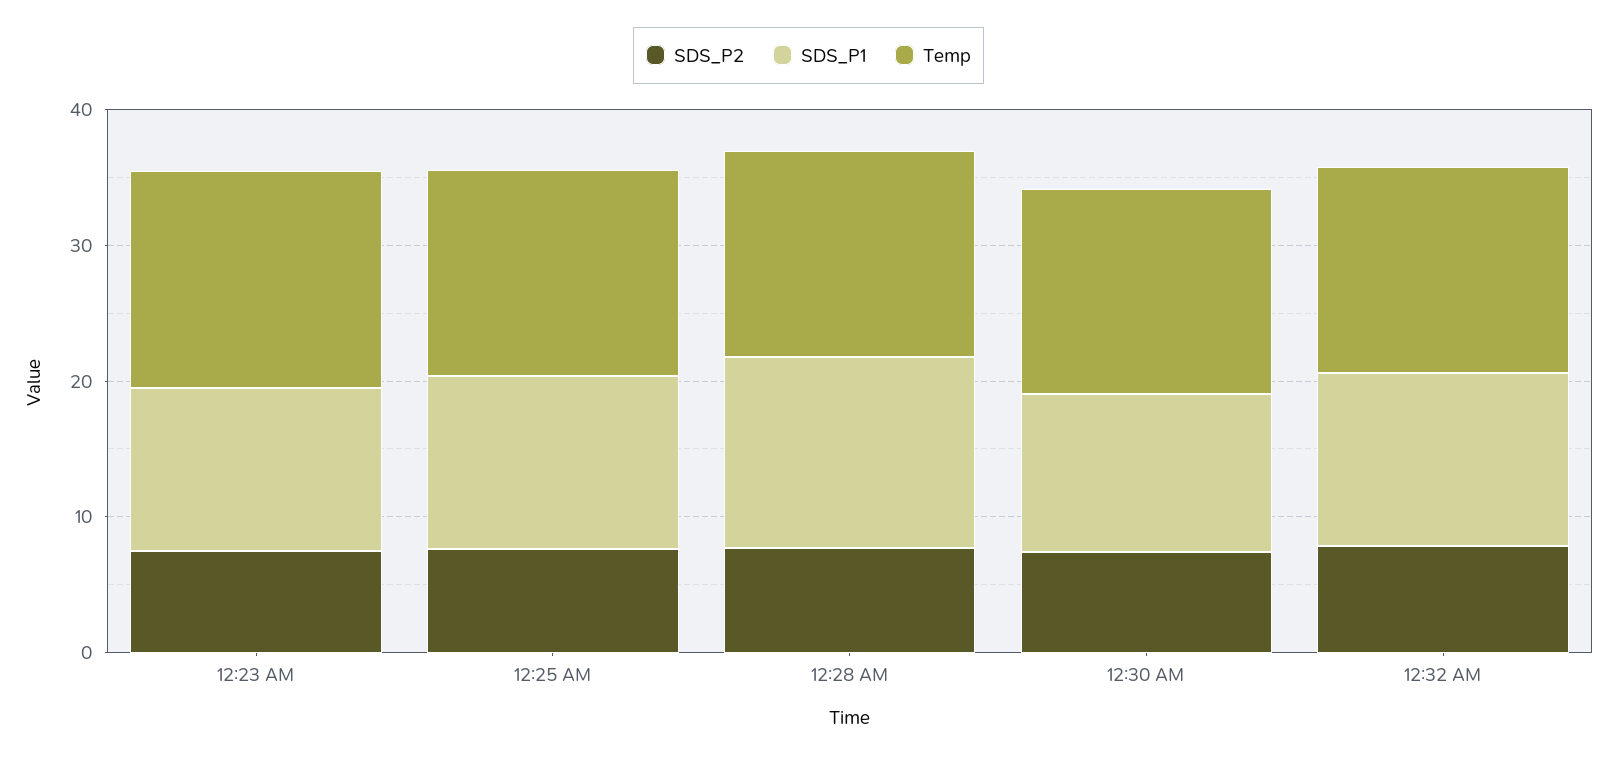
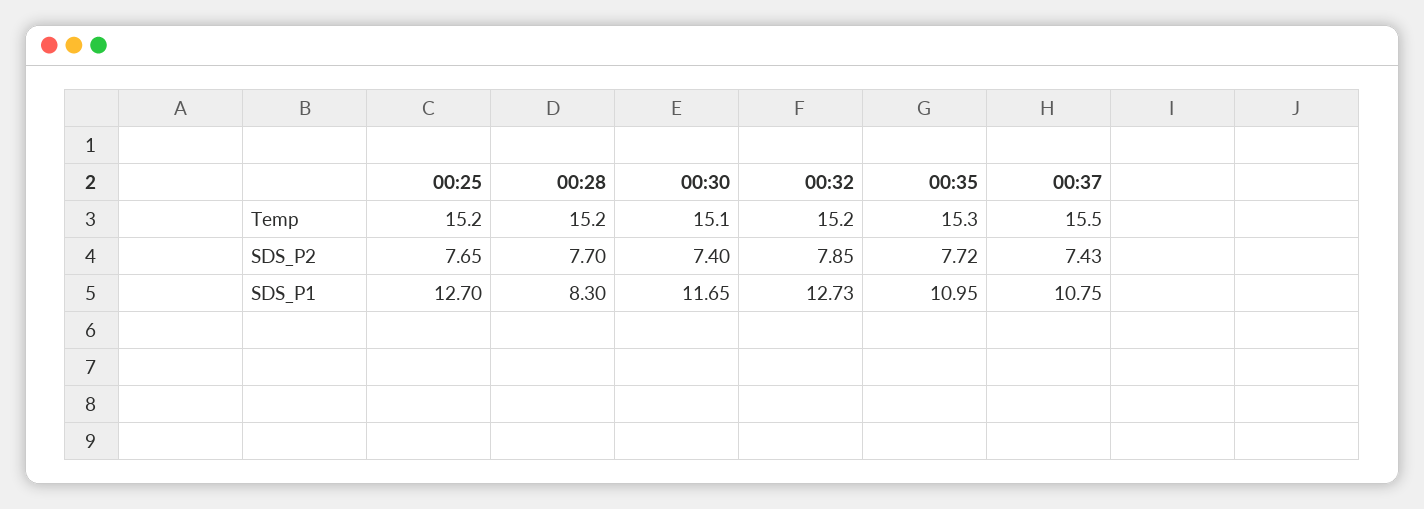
SDS_P2, 12:23 AM: 8 -> none
SDS_P1, 12:23 AM: 12 -> none
Temp, 12:23 AM: 16 -> none
SDS_P1, 12:28 AM: 14 -> 8.3
Temp, 00:35: none -> 15.3
Temp, 00:37: none -> 15.5
SDS_P2, 00:35: none -> 7.72
SDS_P2, 00:37: none -> 7.43
SDS_P1, 00:35: none -> 10.95
SDS_P1, 00:37: none -> 10.75

